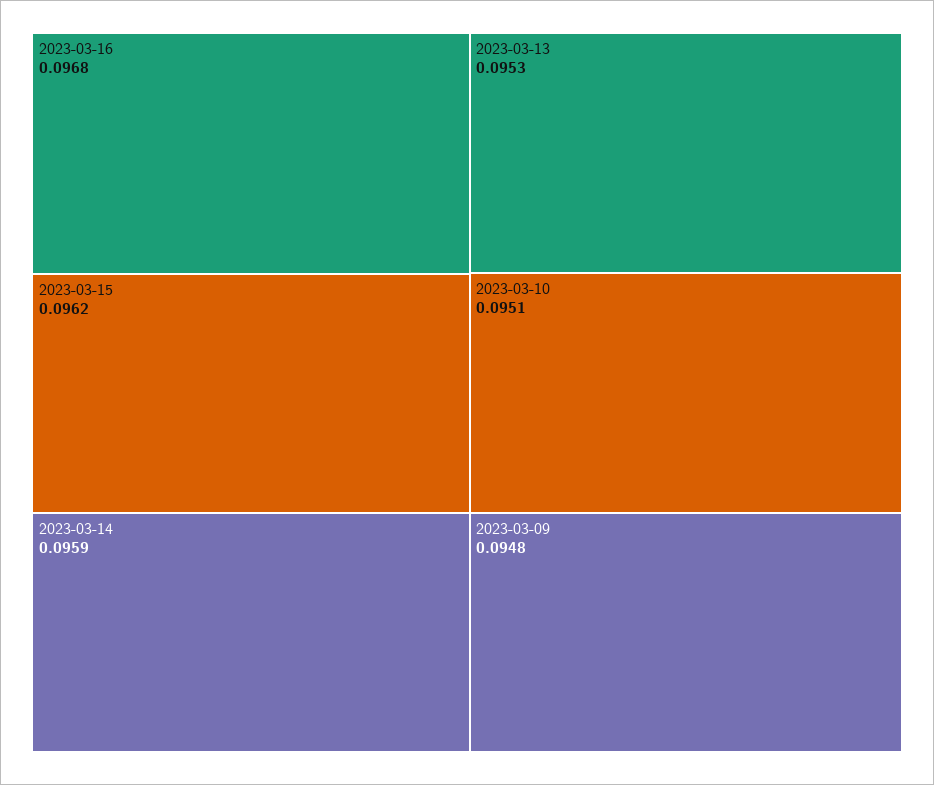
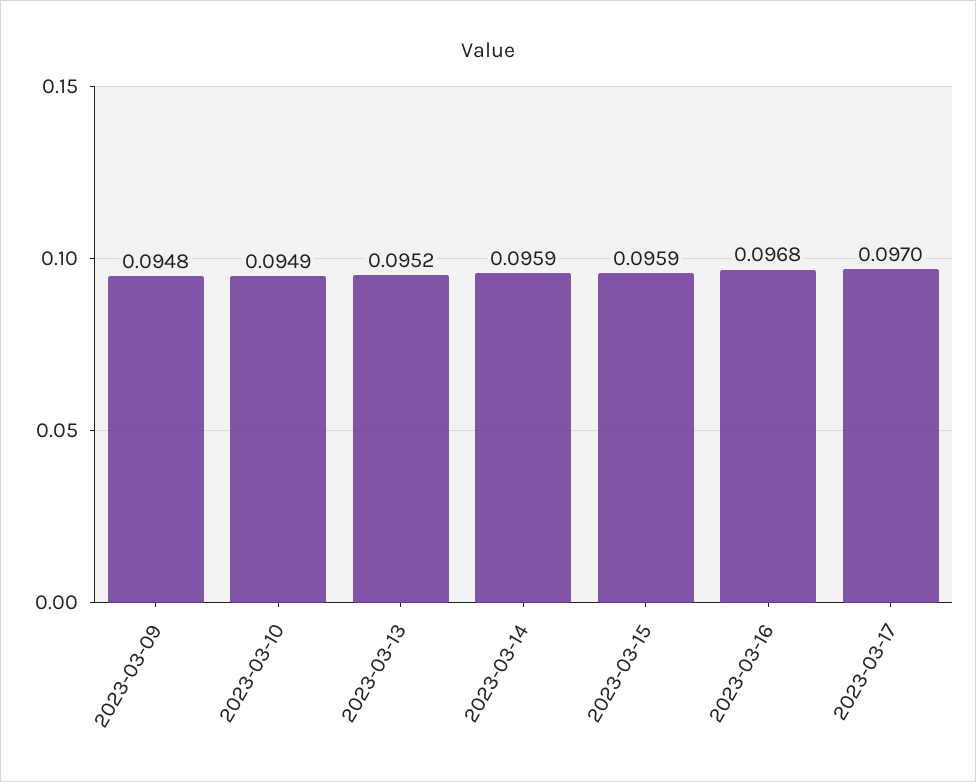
2023-03-15: 0.0962 -> 0.0959
2023-03-13: 0.0953 -> 0.0952
2023-03-10: 0.0951 -> 0.0949
2023-03-17: none -> 0.097

